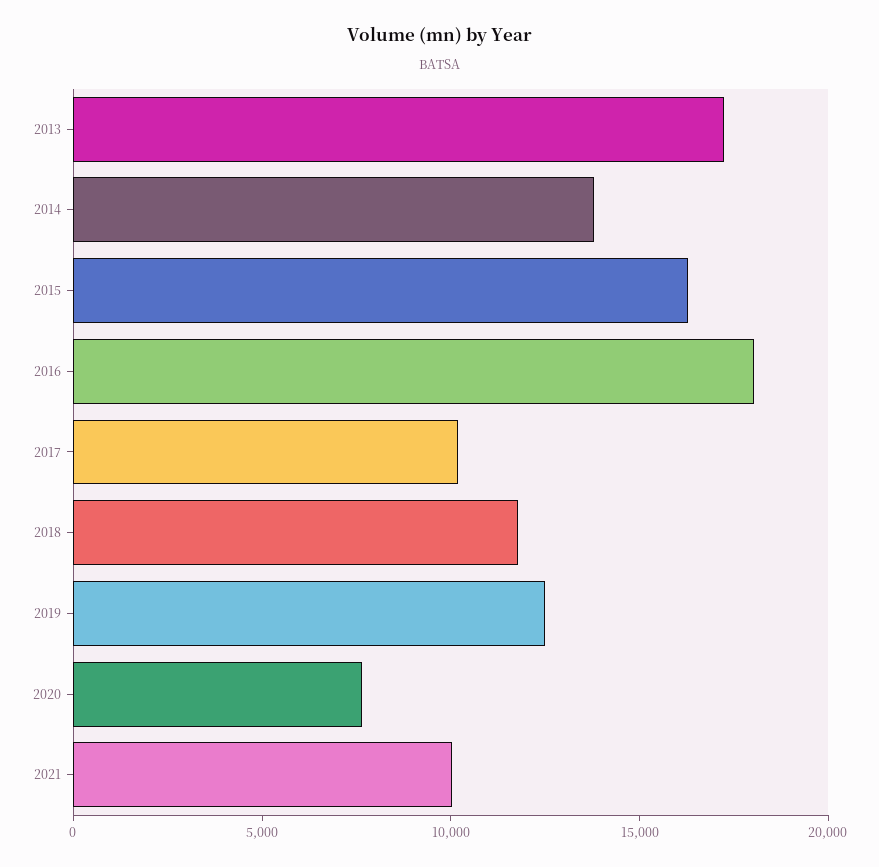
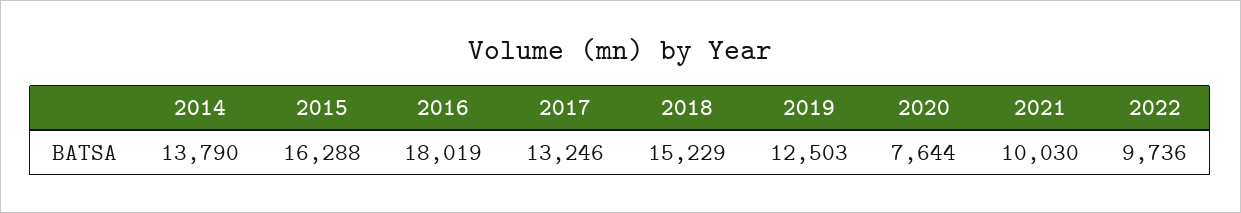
2013: 17000 -> none
2017: 10000 -> 13246
2018: 12000 -> 15229
2022: none -> 9736

